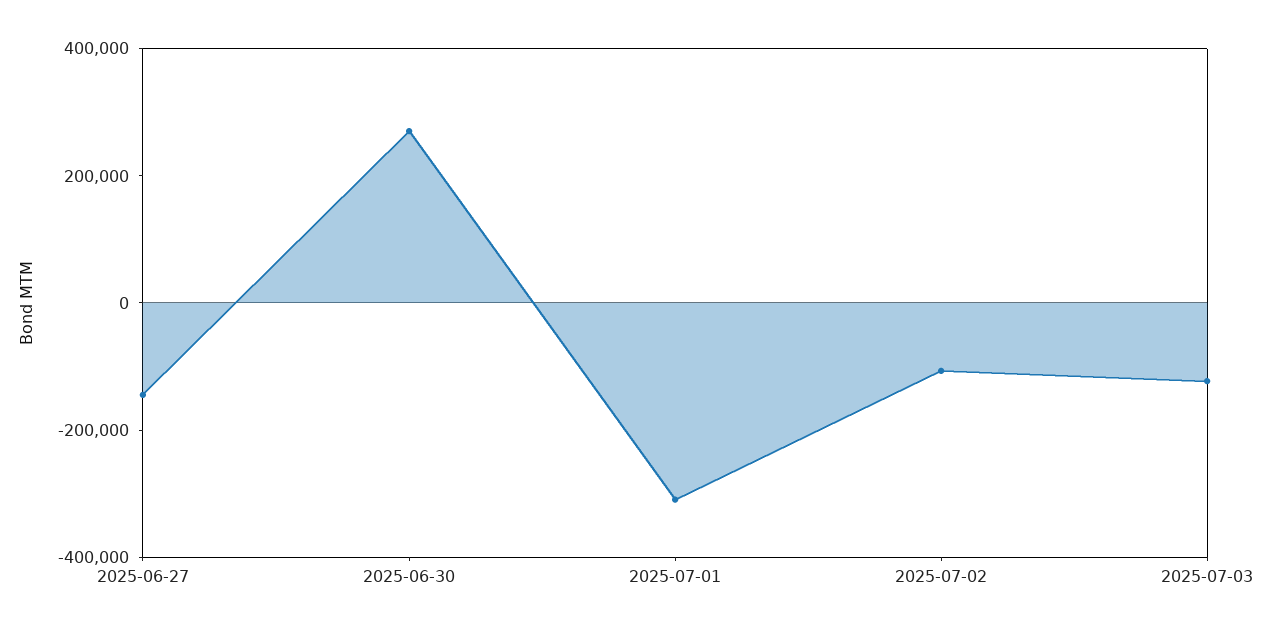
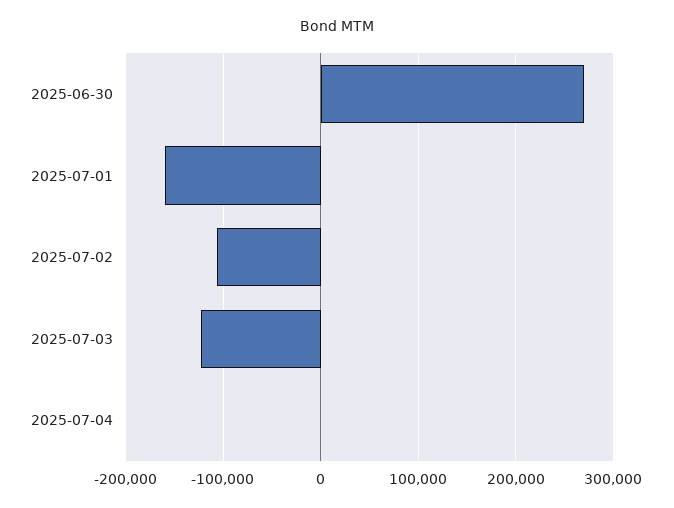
2025-06-27: -150000 -> none
2025-07-01: -300000 -> -160000
2025-07-04: none -> 0

